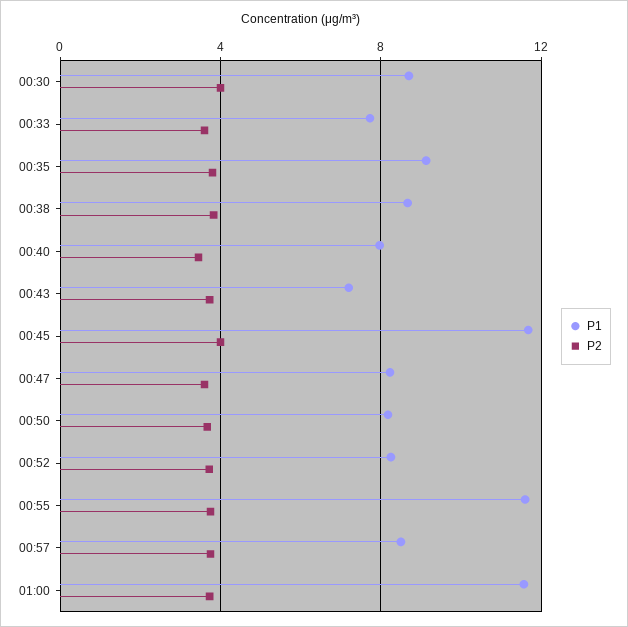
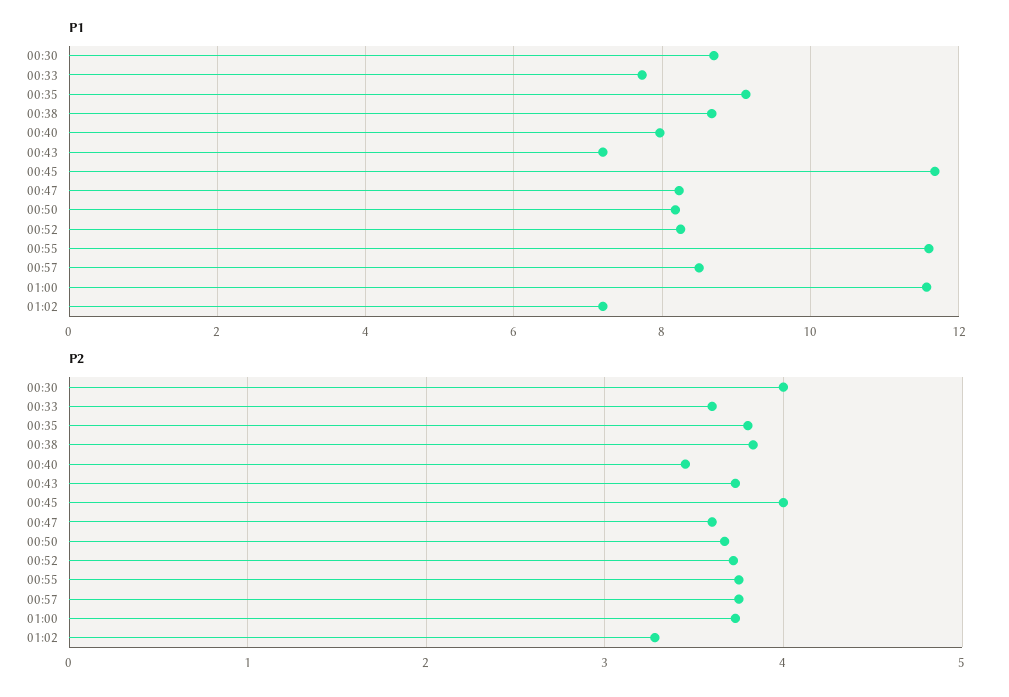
P1, 01:02: none -> 7.2
P2, 01:02: none -> 3.3

